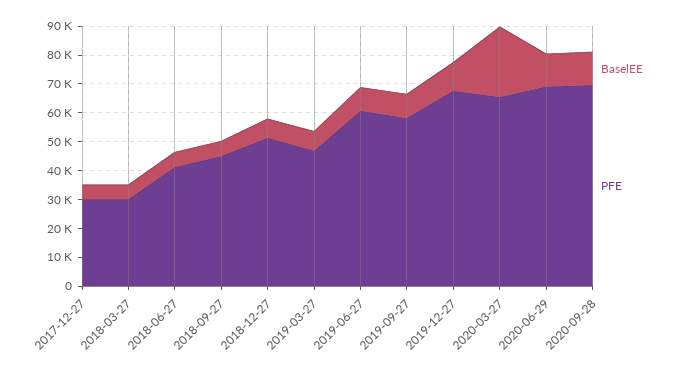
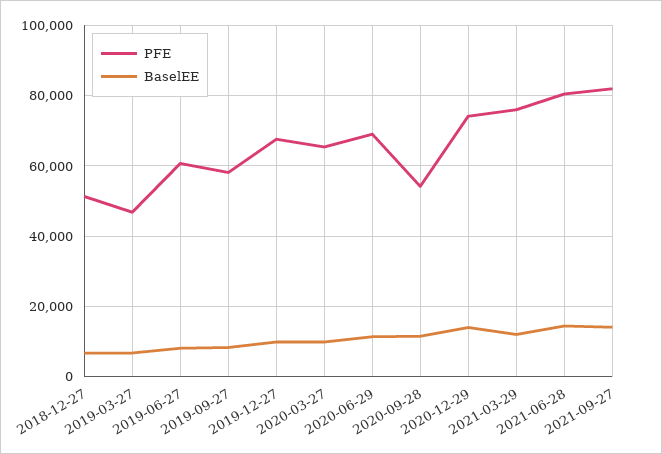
BaselEE, 2017-12-27: 5000 -> none
PFE, 2017-12-27: 30000 -> none
BaselEE, 2018-03-27: 5000 -> none
PFE, 2018-03-27: 30000 -> none
BaselEE, 2018-06-27: 5000 -> none
PFE, 2018-06-27: 40000 -> none
BaselEE, 2018-09-27: 5000 -> none
PFE, 2018-09-27: 45000 -> none
BaselEE, 2020-03-27: 25000 -> 10000
PFE, 2020-09-28: 70000 -> 54000
PFE, 2020-12-29: none -> 74000
BaselEE, 2020-12-29: none -> 14000
PFE, 2021-03-29: none -> 76000
BaselEE, 2021-03-29: none -> 12000
PFE, 2021-06-28: none -> 80000
BaselEE, 2021-06-28: none -> 14000
PFE, 2021-09-27: none -> 82000
BaselEE, 2021-09-27: none -> 14000

